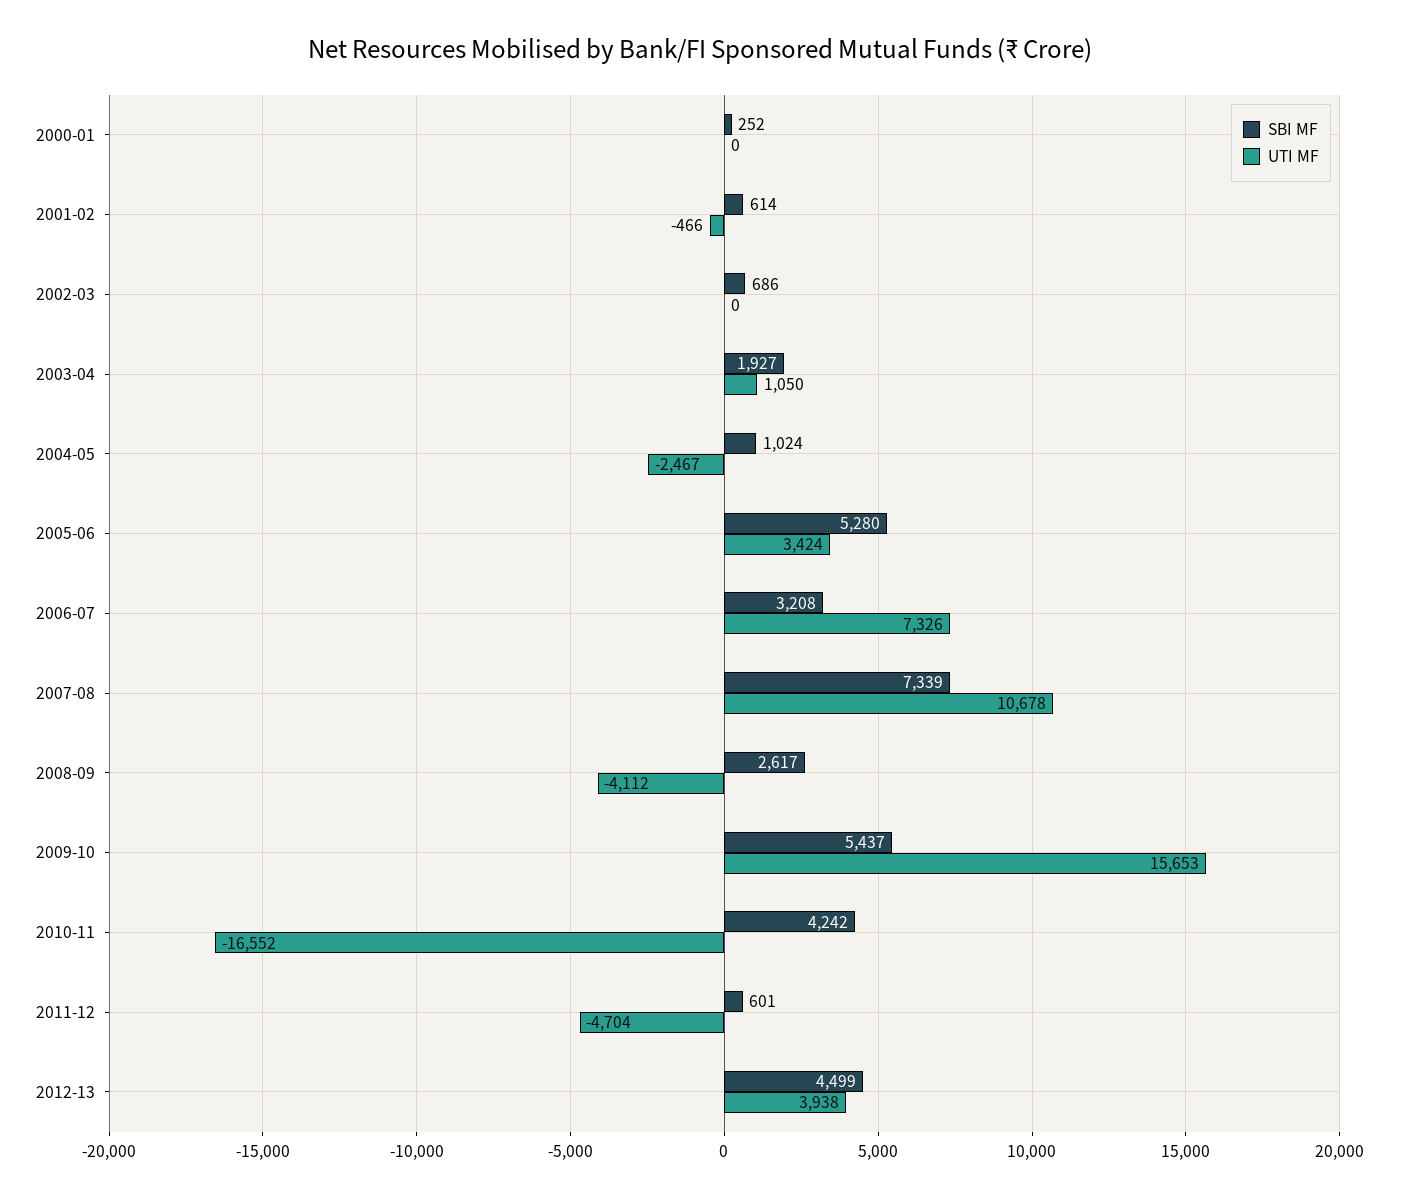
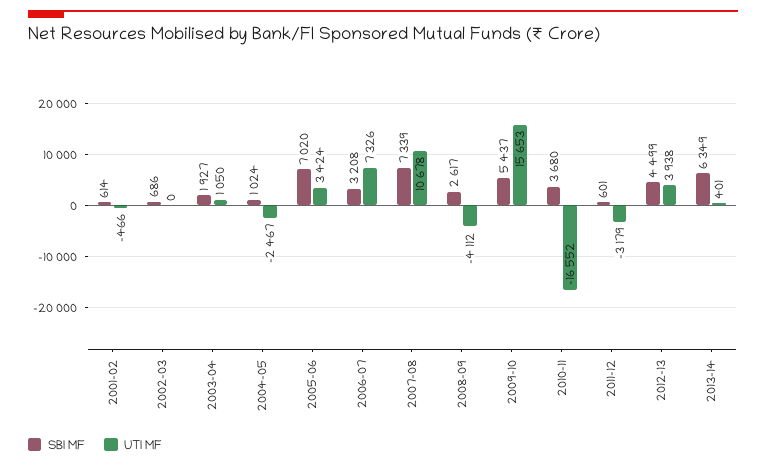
SBI MF, 2000-01: 252 -> none
UTI MF, 2000-01: 0 -> none
SBI MF, 2005-06: 5280 -> 7020
SBI MF, 2010-11: 4242 -> 3680
UTI MF, 2011-12: -4704 -> -3179
SBI MF, 2013-14: none -> 6349
UTI MF, 2013-14: none -> 401

